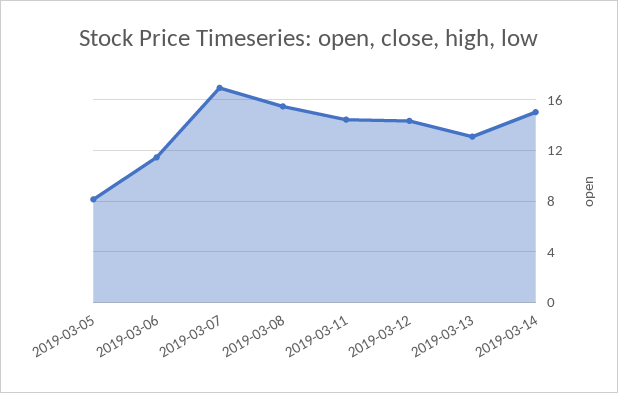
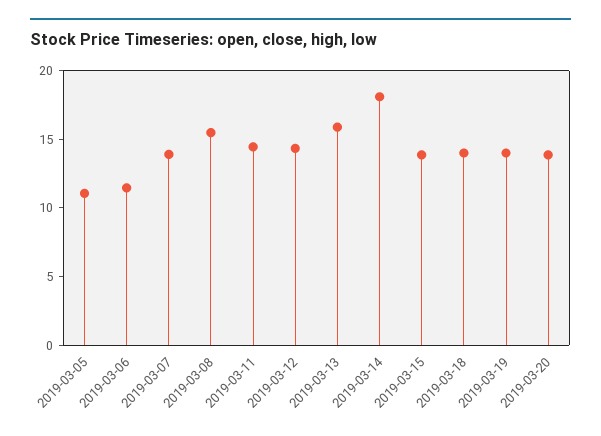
2019-03-05: 8 -> 11
2019-03-07: 17 -> 14
2019-03-13: 13 -> 16
2019-03-14: 15 -> 18
2019-03-15: none -> 14
2019-03-18: none -> 14
2019-03-19: none -> 14
2019-03-20: none -> 14

